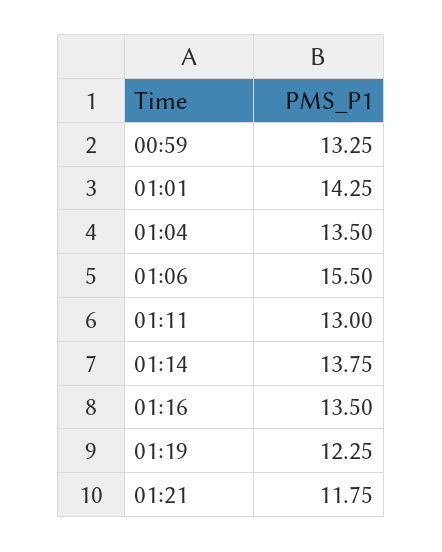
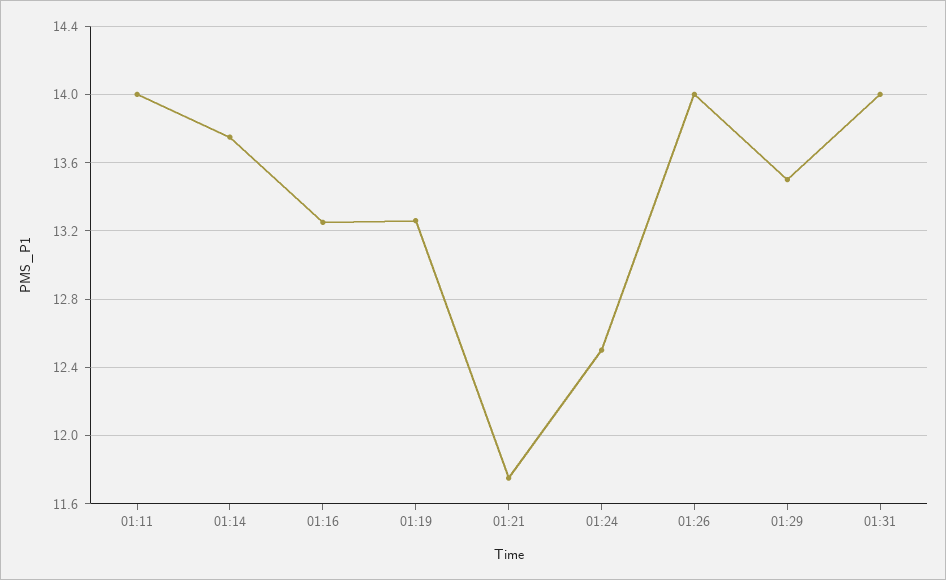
00:59: 13.25 -> none
01:01: 14.25 -> none
01:04: 13.5 -> none
01:06: 15.5 -> none
01:11: 13 -> 14
01:16: 13.5 -> 13.25
01:19: 12.25 -> 13.25
01:24: none -> 12.5
01:26: none -> 14
01:29: none -> 13.5
01:31: none -> 14

